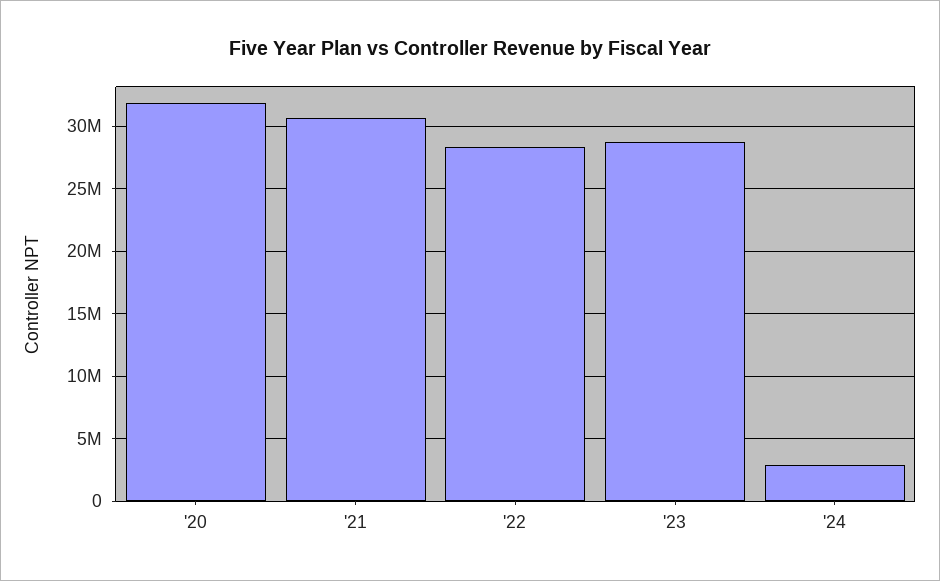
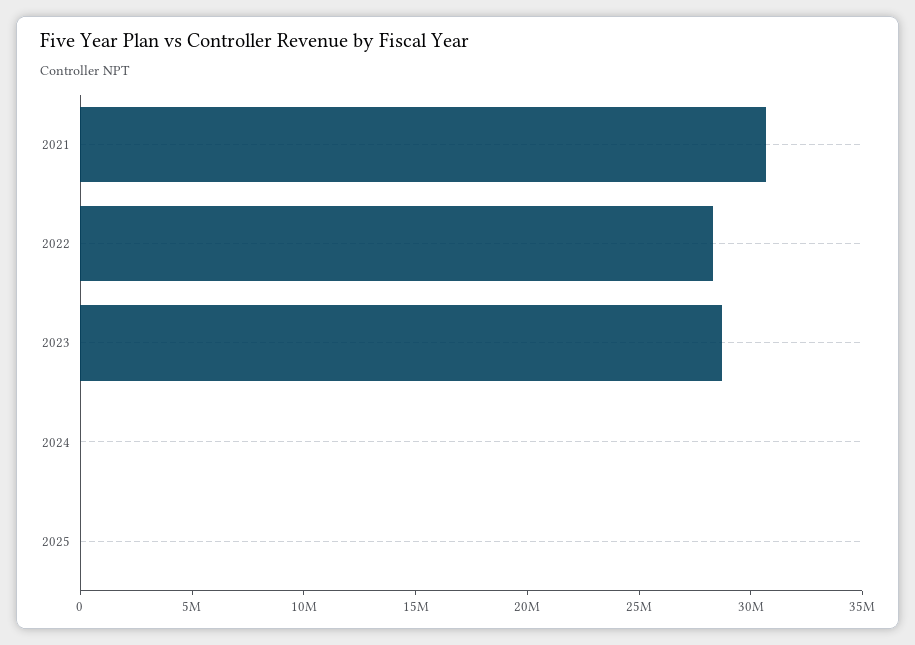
'20: 32000000 -> none
'24: 3000000 -> 0
2025: none -> 0

